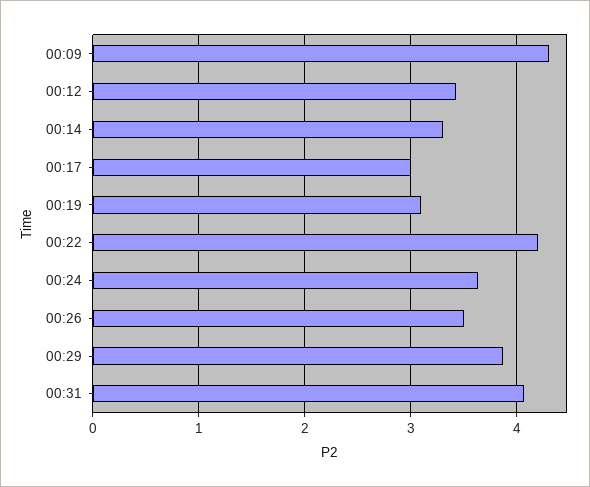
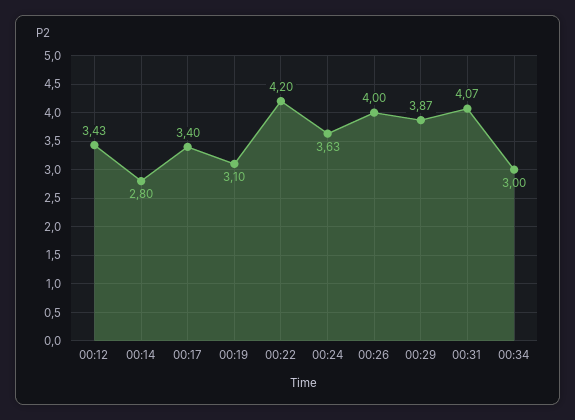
00:09: 4.3 -> none
00:14: 3.3 -> 2.8
00:17: 3 -> 3.4
00:26: 3.5 -> 4
00:34: none -> 3

